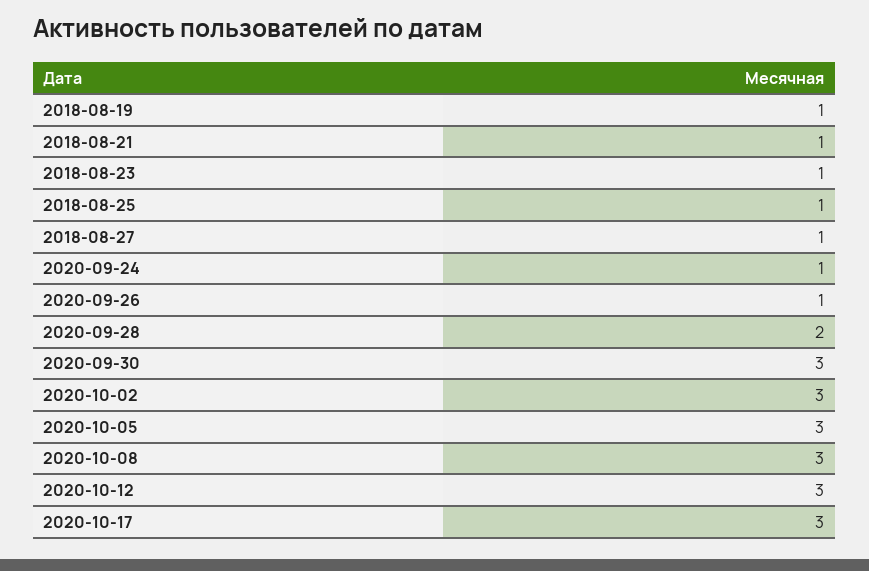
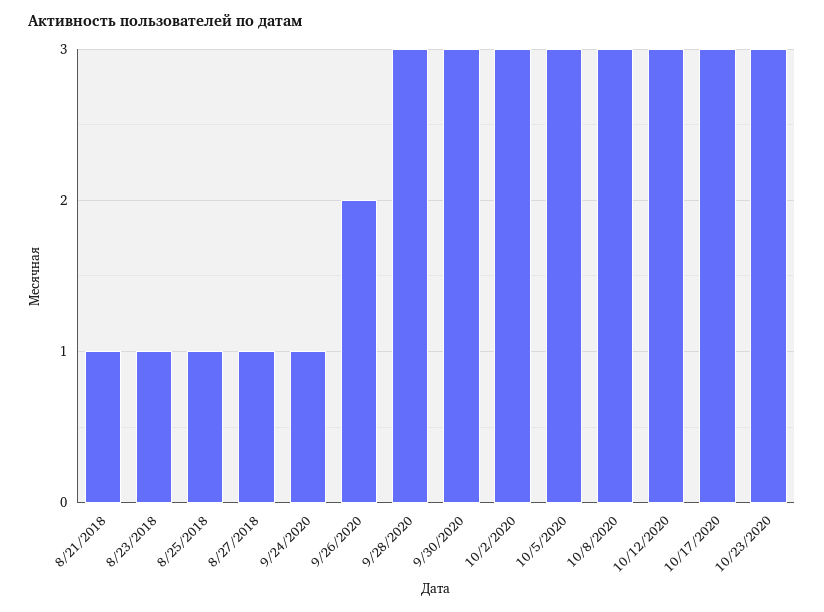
2018-08-19: 1 -> none
2020-09-26: 1 -> 2
2020-09-28: 2 -> 3
10/23/2020: none -> 3

